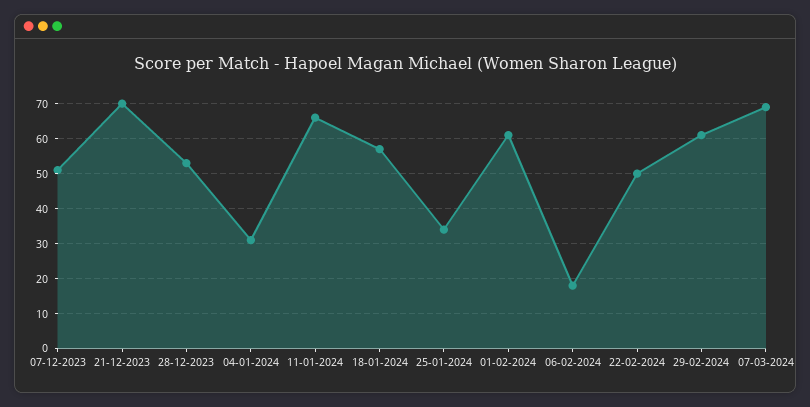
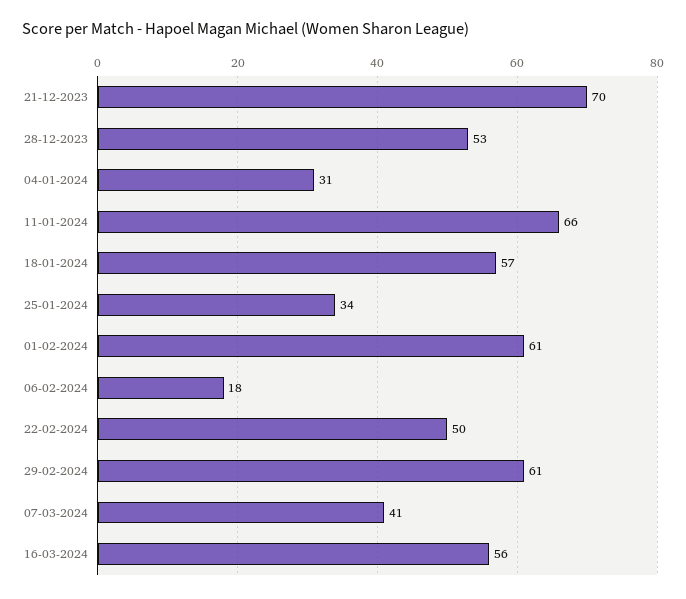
07-12-2023: 50 -> none
07-03-2024: 70 -> 41
16-03-2024: none -> 56

